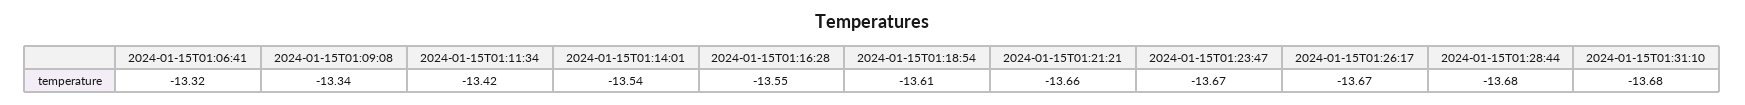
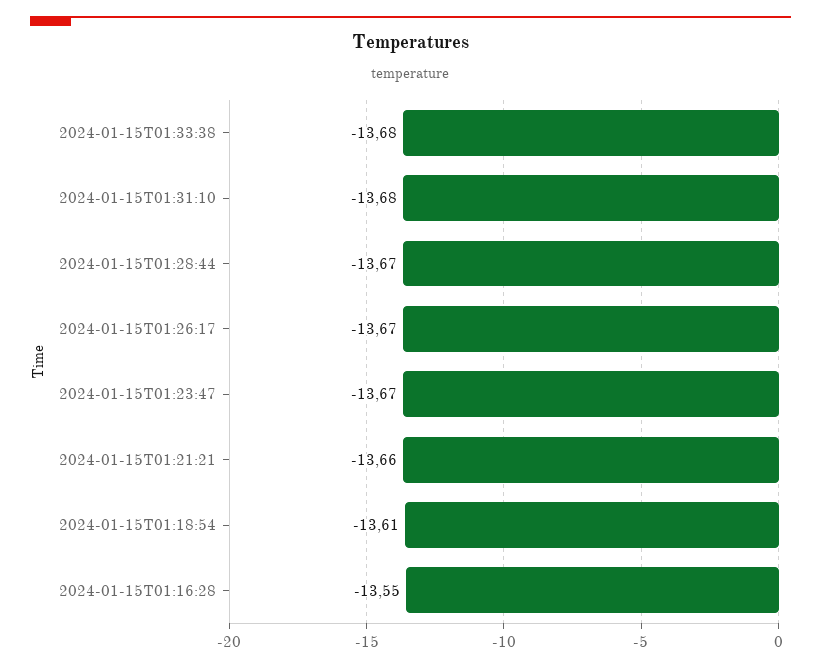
2024-01-15T01:06:41: -13.32 -> none
2024-01-15T01:09:08: -13.34 -> none
2024-01-15T01:11:34: -13.42 -> none
2024-01-15T01:14:01: -13.54 -> none
2024-01-15T01:28:44: -13.68 -> -13.67
2024-01-15T01:33:38: none -> -13.68

